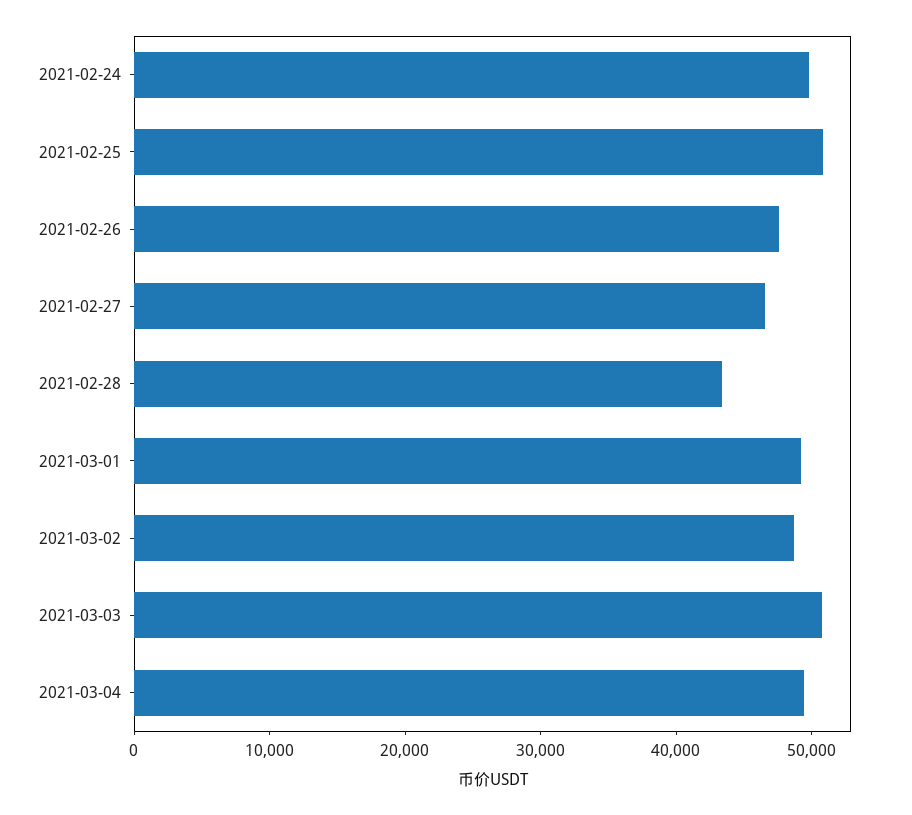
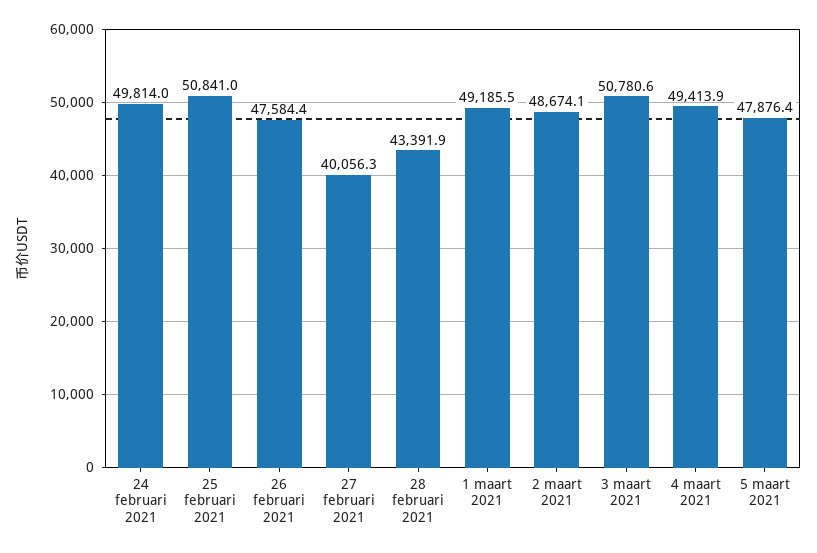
2021-02-27: 46000 -> 40056.3
5 maart 2021: none -> 47876.4

